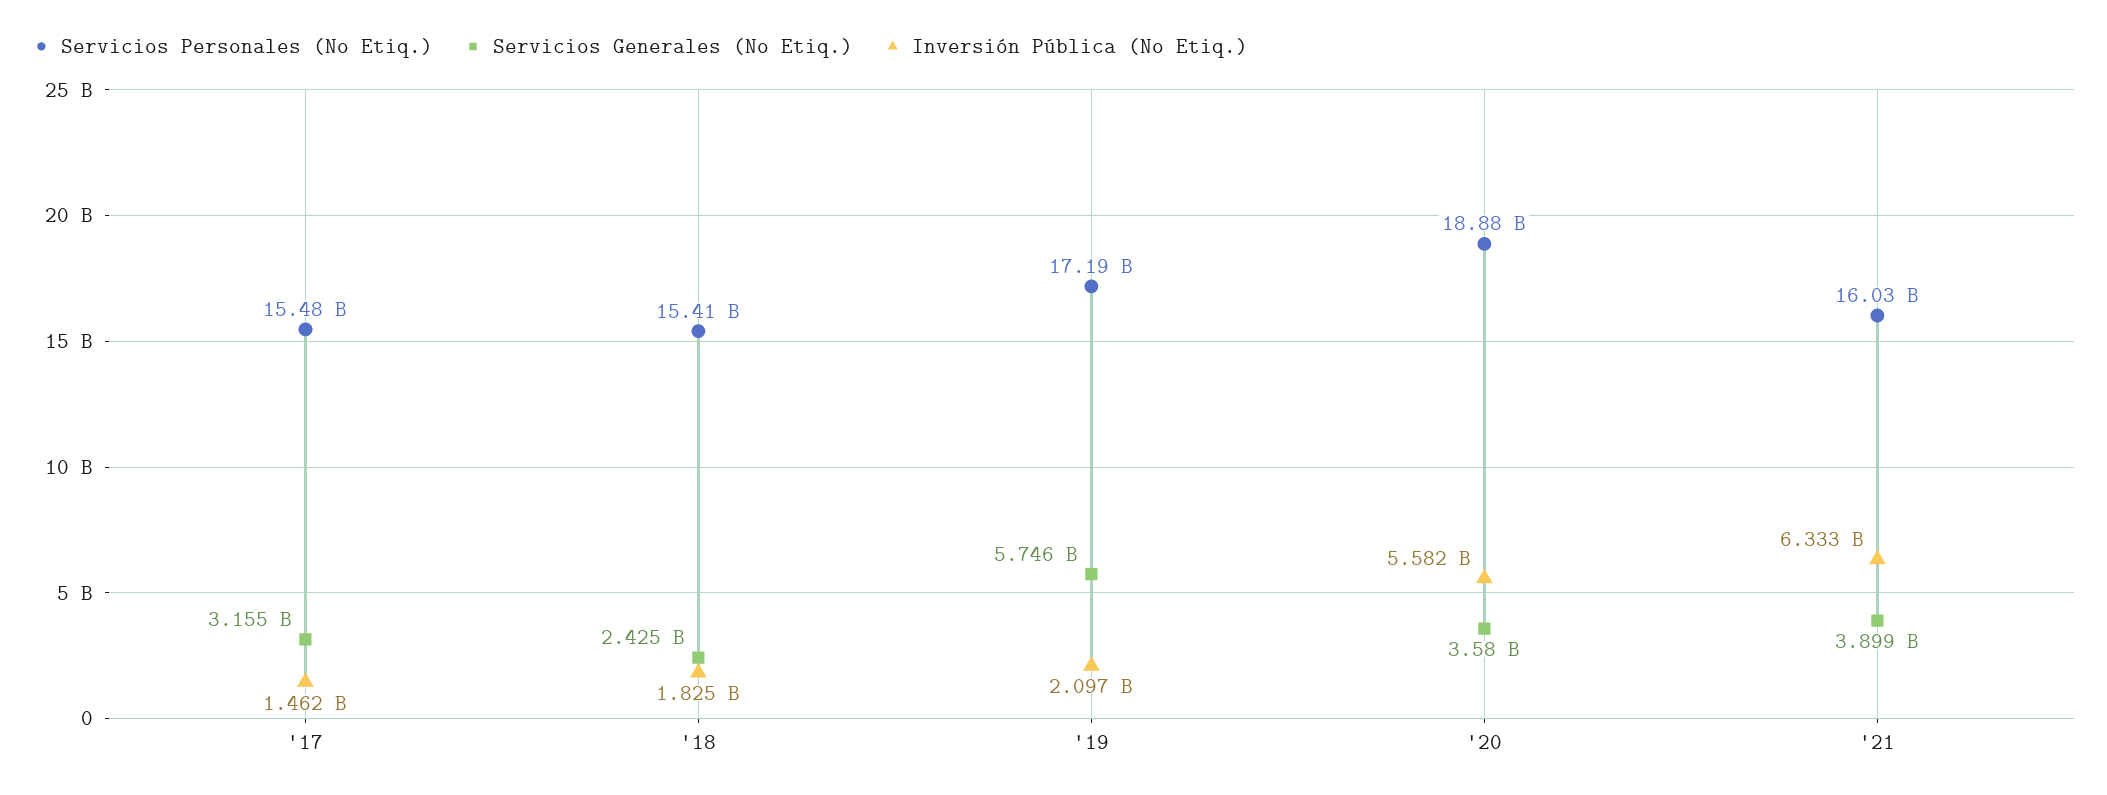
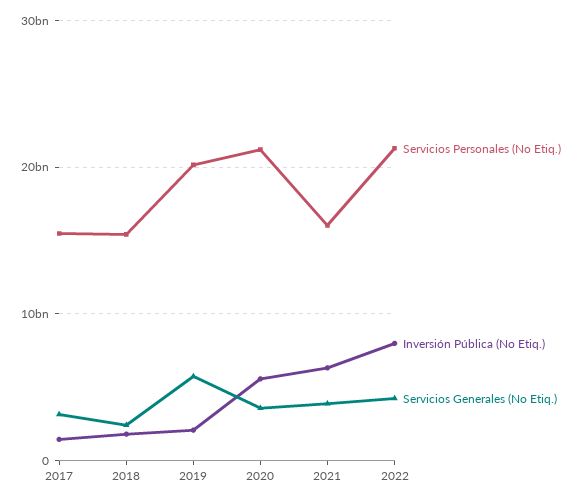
Servicios Personales (No Etiq.), '19: 17190000000 -> 20000000000
Servicios Personales (No Etiq.), '20: 18880000000 -> 21000000000
Servicios Personales (No Etiq.), 2022: none -> 21000000000
Inversión Pública (No Etiq.), 2022: none -> 8000000000
Servicios Generales (No Etiq.), 2022: none -> 4000000000

